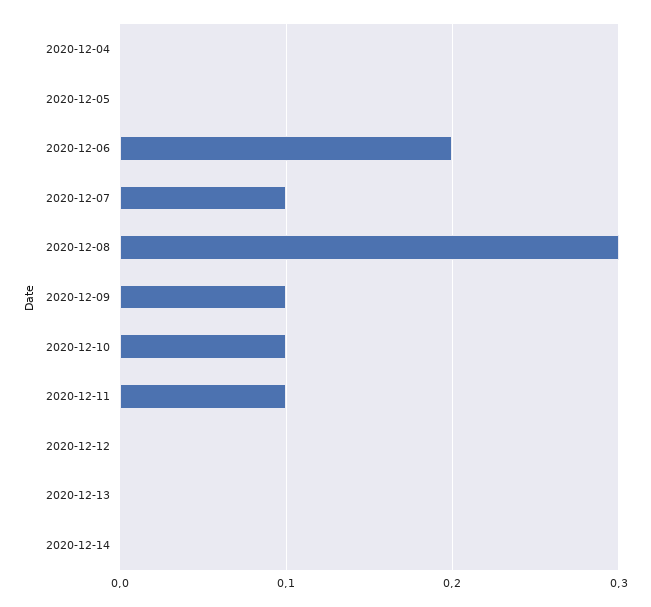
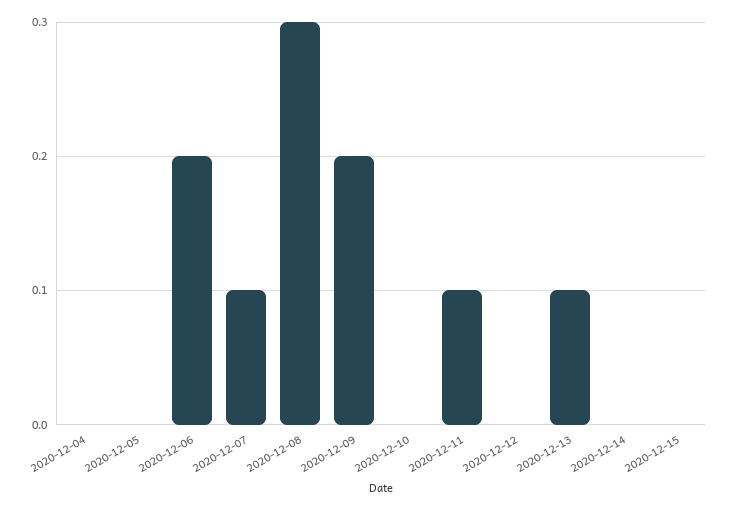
2020-12-09: 0.1 -> 0.2
2020-12-10: 0.1 -> 0
2020-12-13: 0 -> 0.1
2020-12-15: none -> 0

